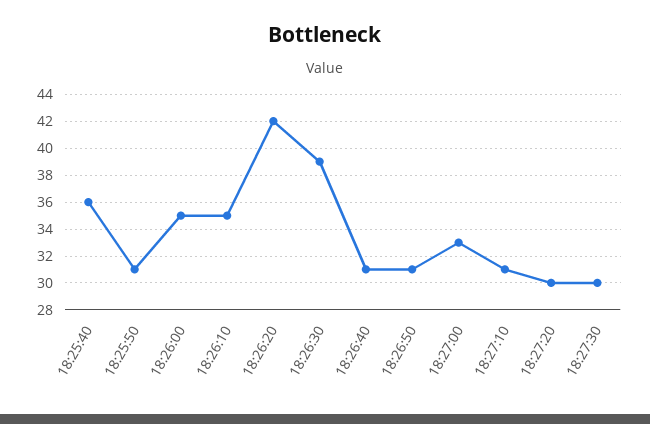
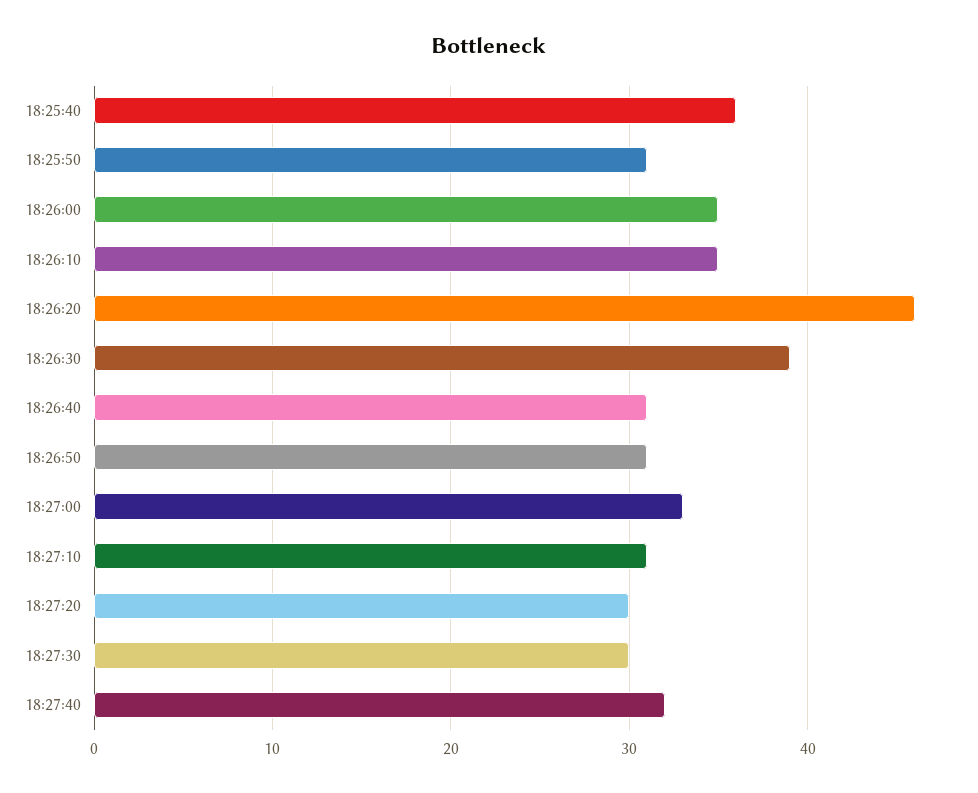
18:26:20: 42 -> 46
18:27:40: none -> 32

